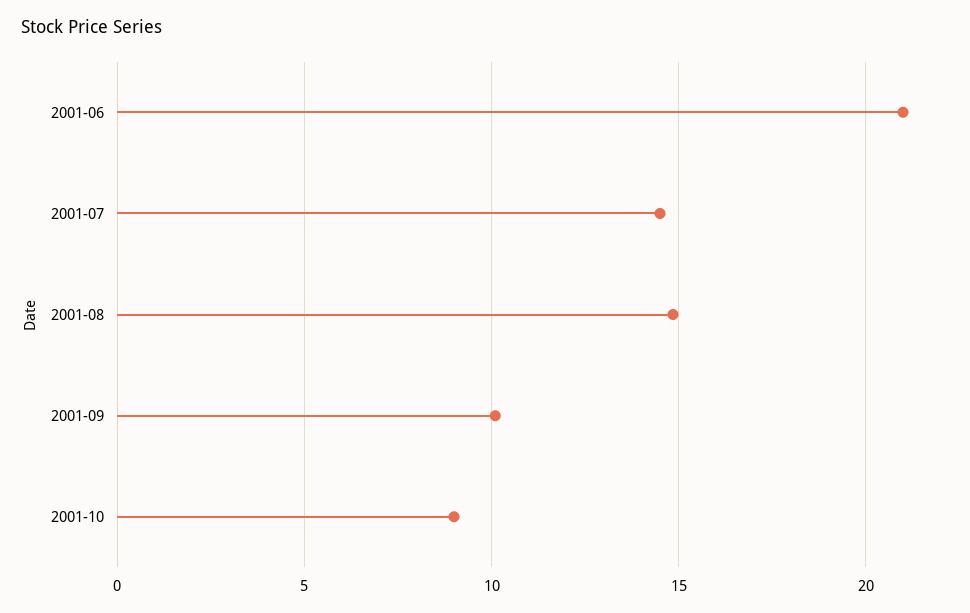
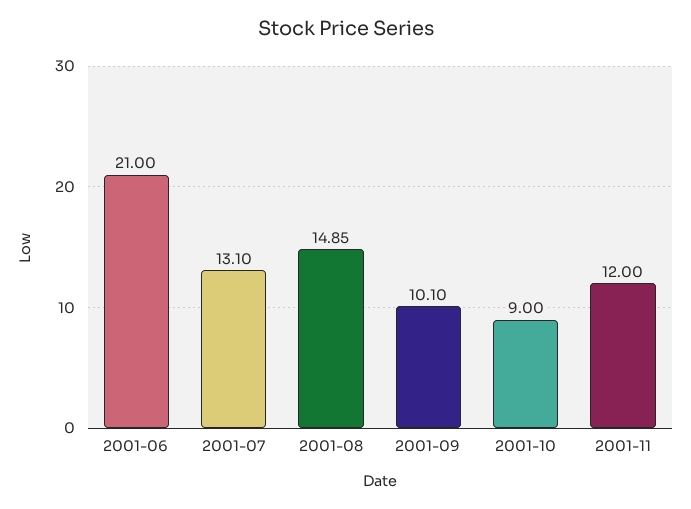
2001-07: 14.5 -> 13.1
2001-11: none -> 12

